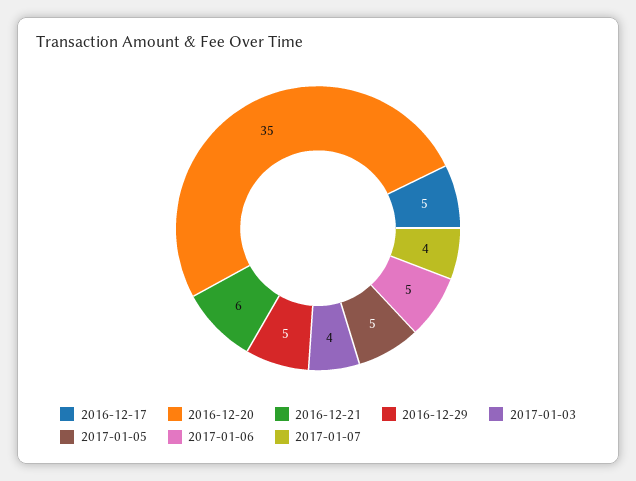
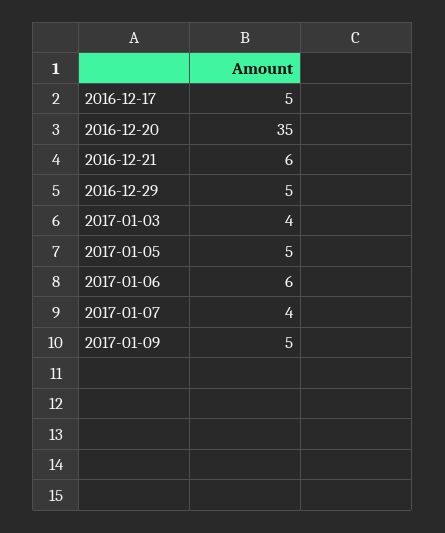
2017-01-06: 5 -> 6
2017-01-09: none -> 5

